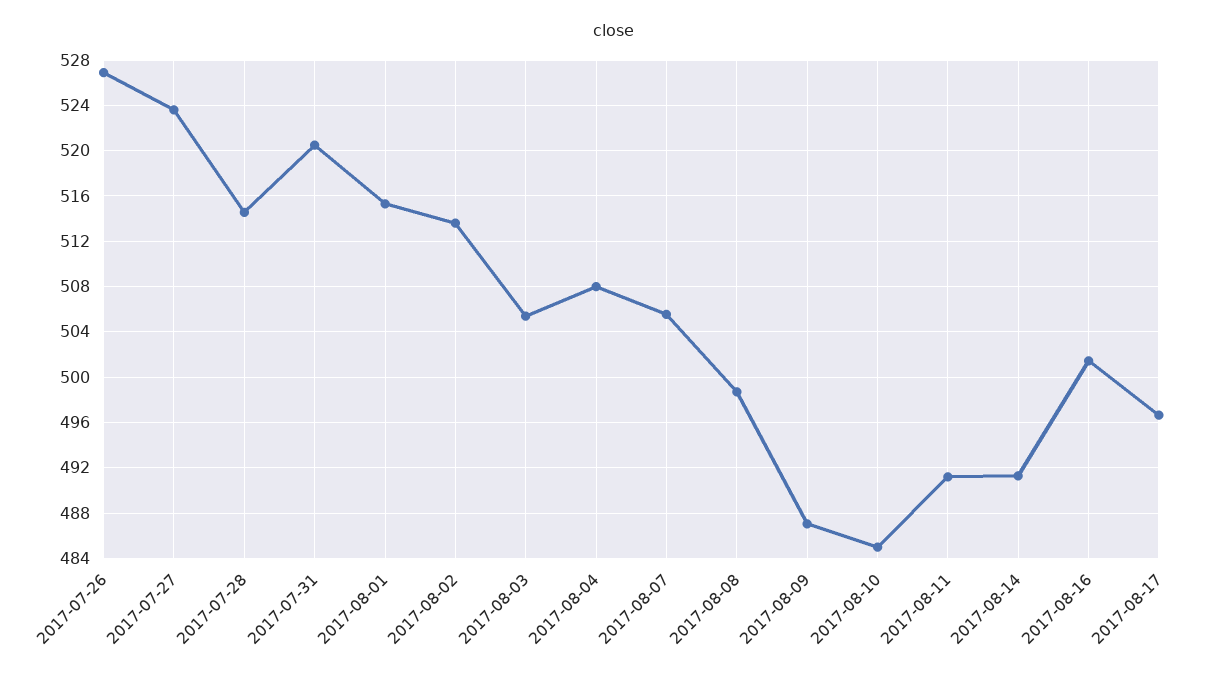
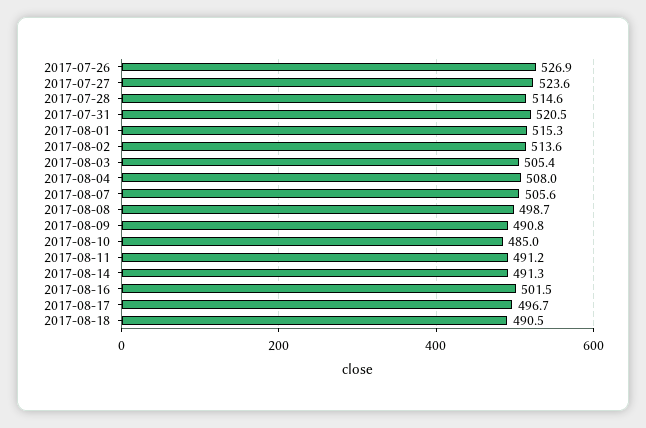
2017-08-09: 487 -> 490.8
2017-08-18: none -> 490.5

